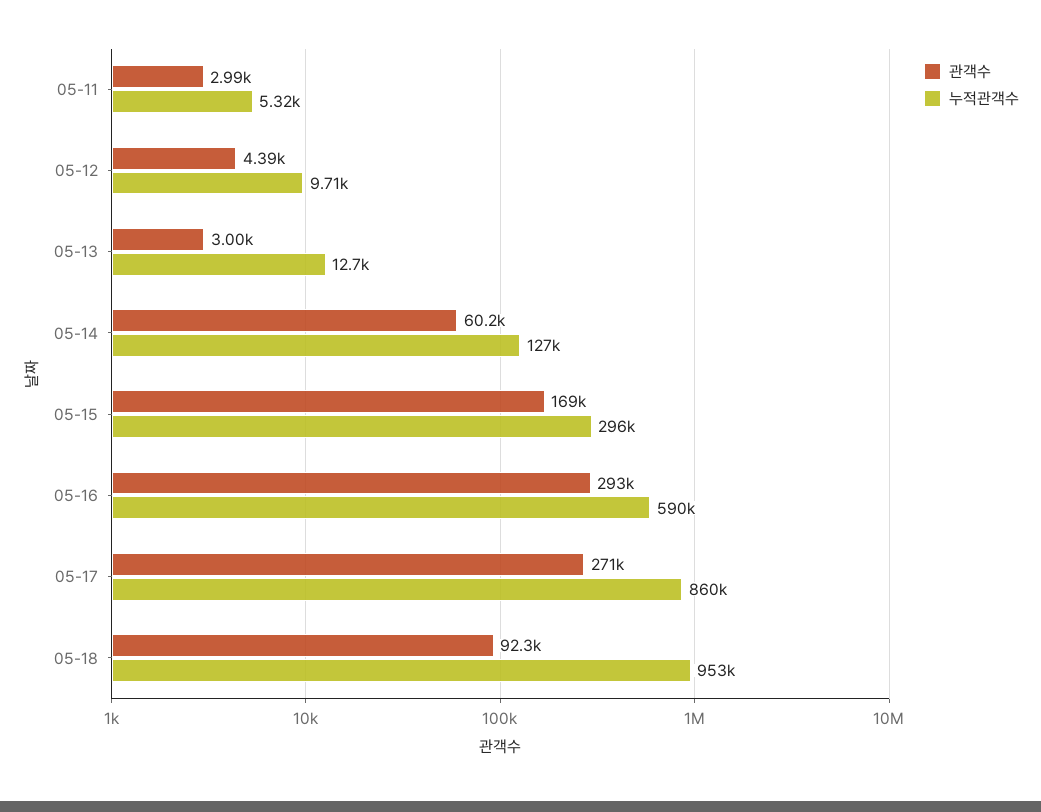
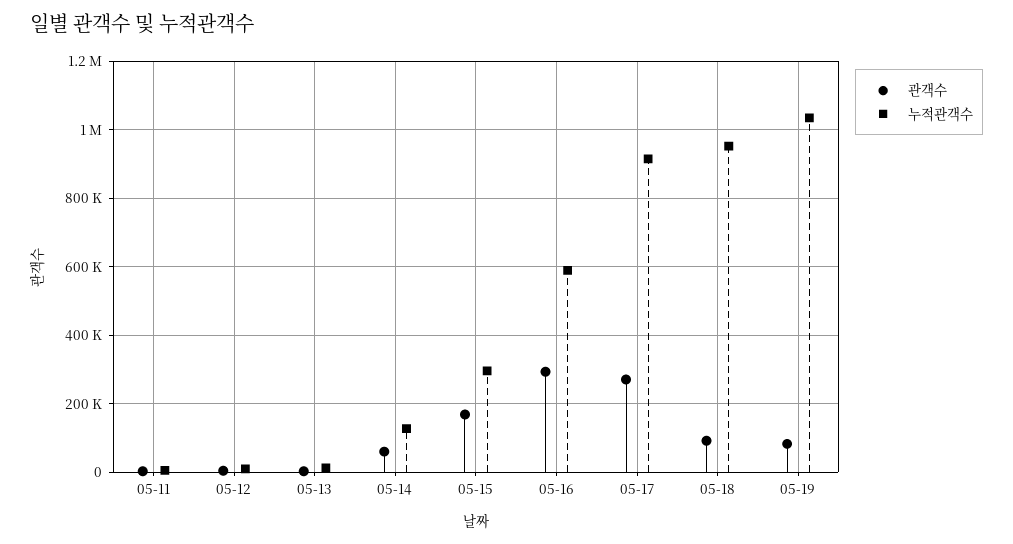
누적관객수, 05-17: 860000 -> 920000
관객수, 05-19: none -> 80000
누적관객수, 05-19: none -> 1040000

